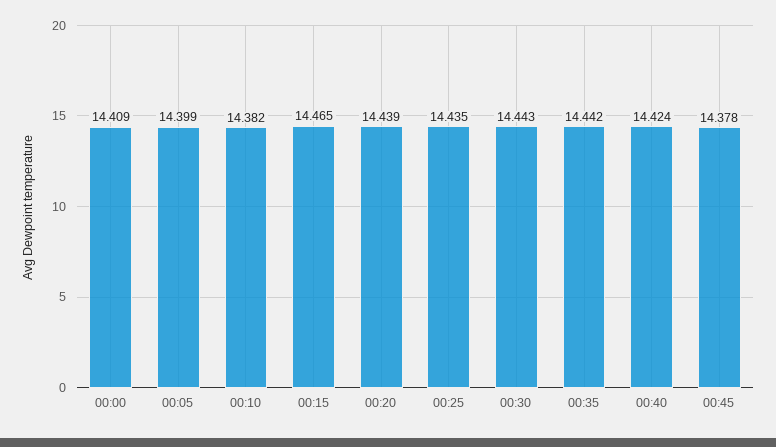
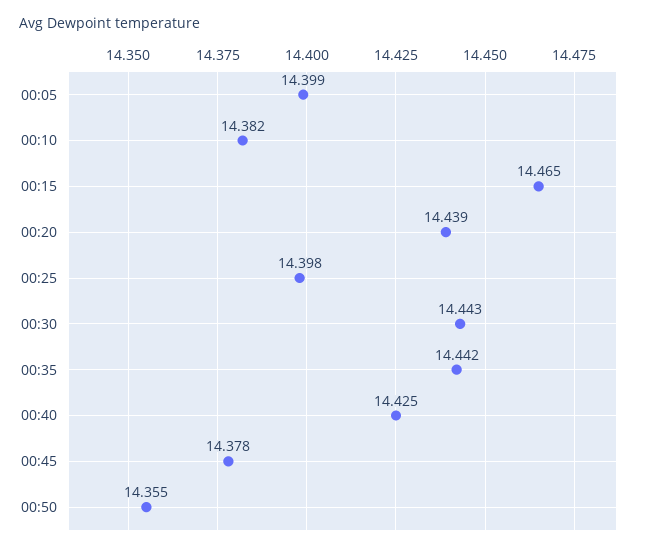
00:00: 14.409 -> none
00:25: 14.435 -> 14.398
00:40: 14.424 -> 14.425
00:50: none -> 14.355

